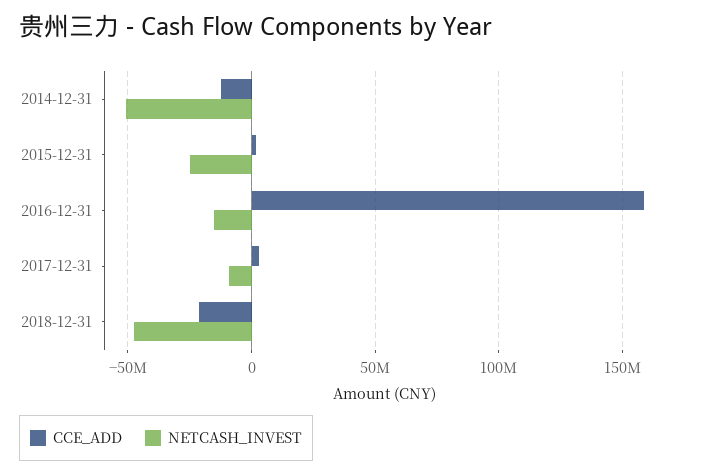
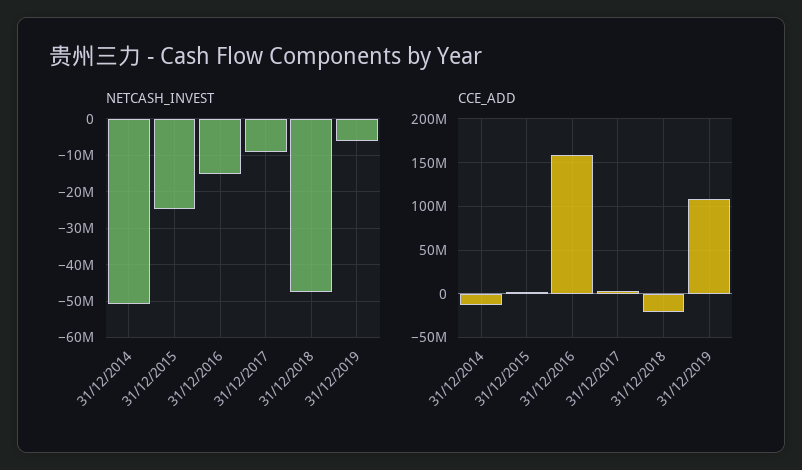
NETCASH_INVEST, 31/12/2019: none -> -6000000
CCE_ADD, 31/12/2019: none -> 110000000

